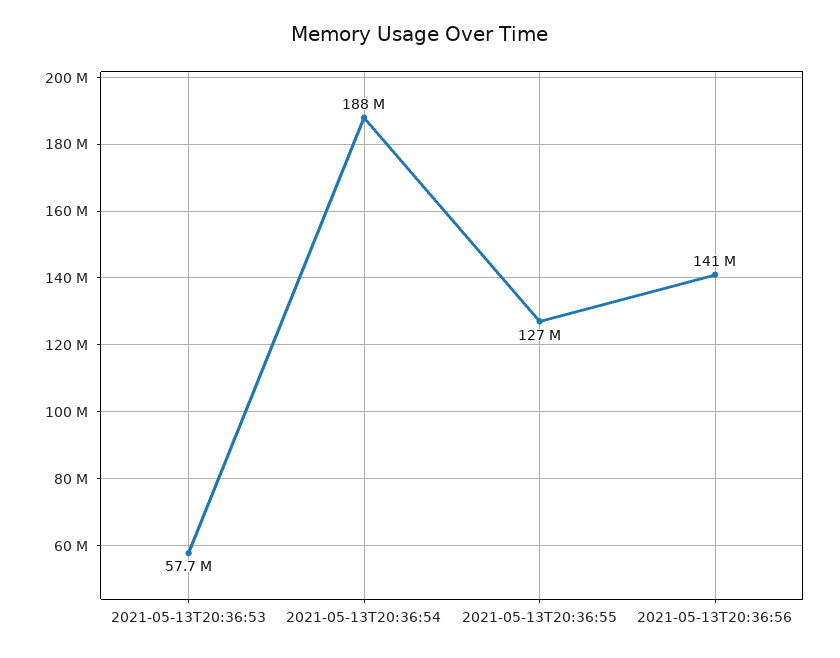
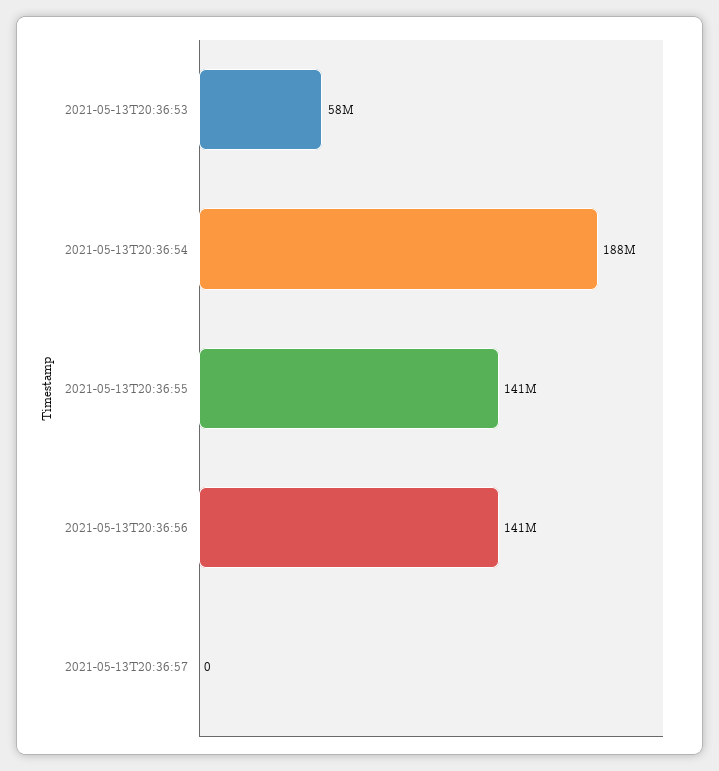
2021-05-13T20:36:55: 127000000 -> 141000000
2021-05-13T20:36:57: none -> 0

